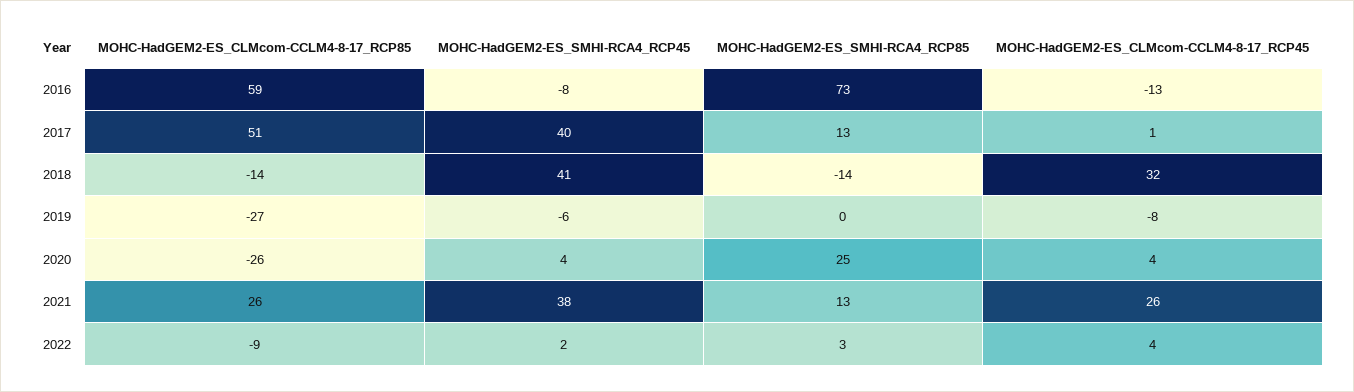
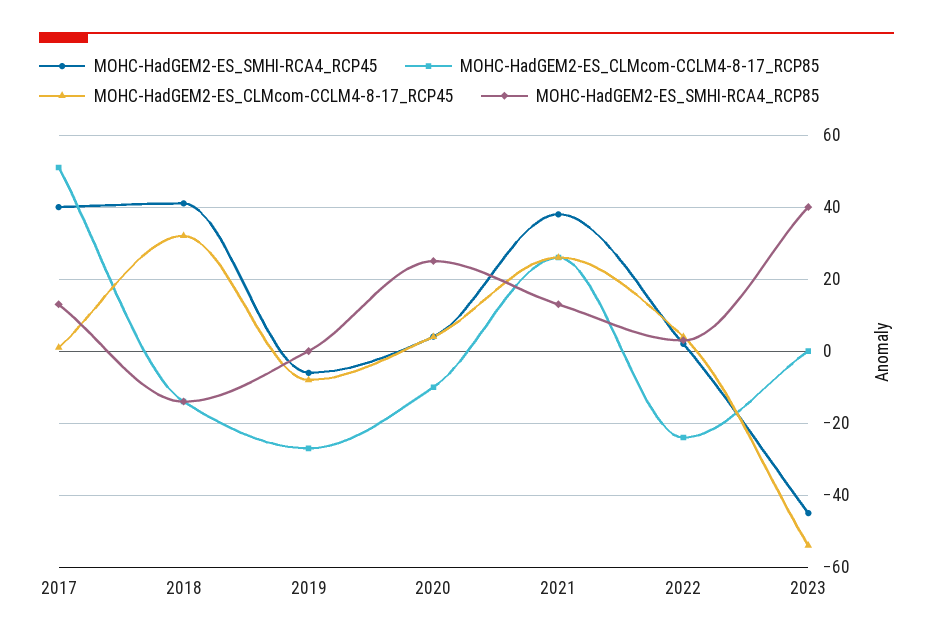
MOHC-HadGEM2-ES_CLMcom-CCLM4-8-17_RCP85, 2016: 59 -> none
MOHC-HadGEM2-ES_SMHI-RCA4_RCP45, 2016: -8 -> none
MOHC-HadGEM2-ES_SMHI-RCA4_RCP85, 2016: 73 -> none
MOHC-HadGEM2-ES_CLMcom-CCLM4-8-17_RCP45, 2016: -13 -> none
MOHC-HadGEM2-ES_CLMcom-CCLM4-8-17_RCP85, 2020: -26 -> -10
MOHC-HadGEM2-ES_CLMcom-CCLM4-8-17_RCP85, 2022: -9 -> -25
MOHC-HadGEM2-ES_SMHI-RCA4_RCP45, 2023: none -> -45
MOHC-HadGEM2-ES_CLMcom-CCLM4-8-17_RCP85, 2023: none -> 0
MOHC-HadGEM2-ES_CLMcom-CCLM4-8-17_RCP45, 2023: none -> -55
MOHC-HadGEM2-ES_SMHI-RCA4_RCP85, 2023: none -> 40

